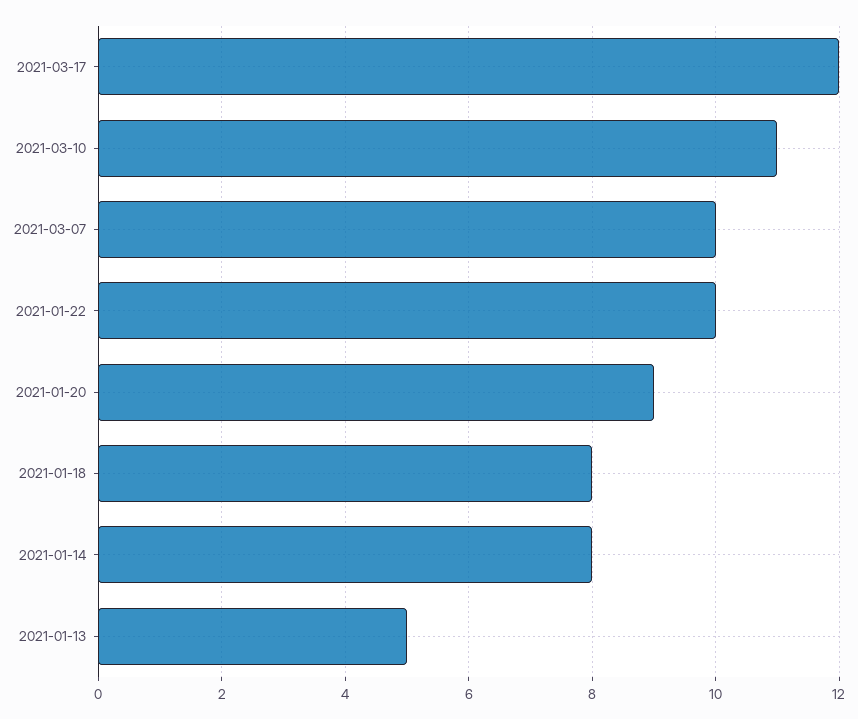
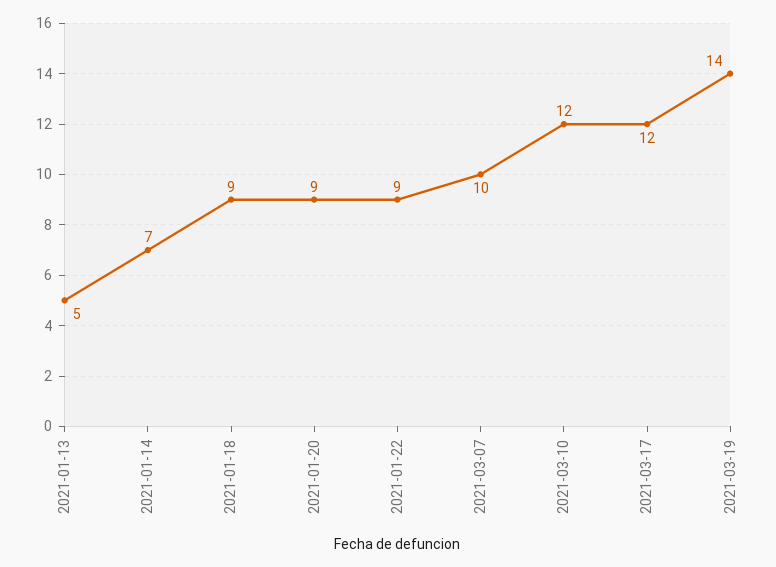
2021-03-10: 11 -> 12
2021-01-22: 10 -> 9
2021-01-18: 8 -> 9
2021-01-14: 8 -> 7
2021-03-19: none -> 14

